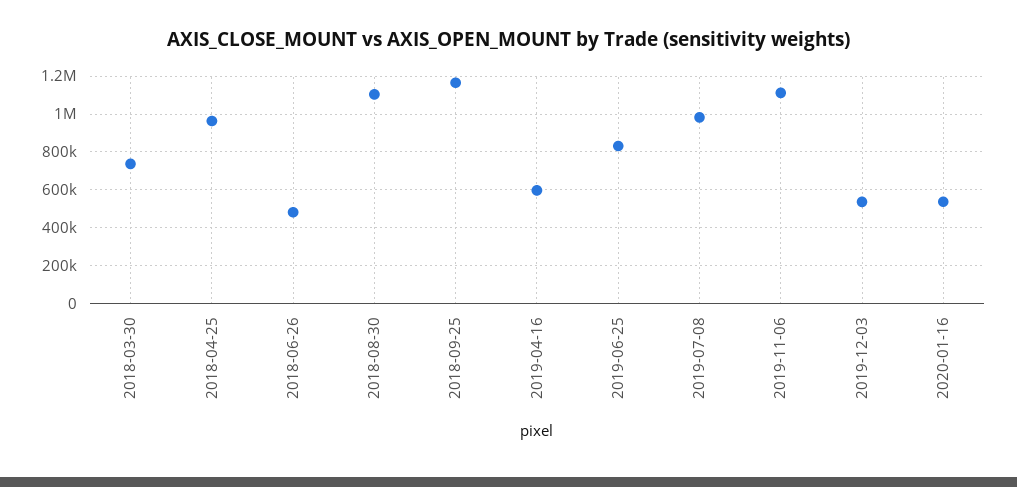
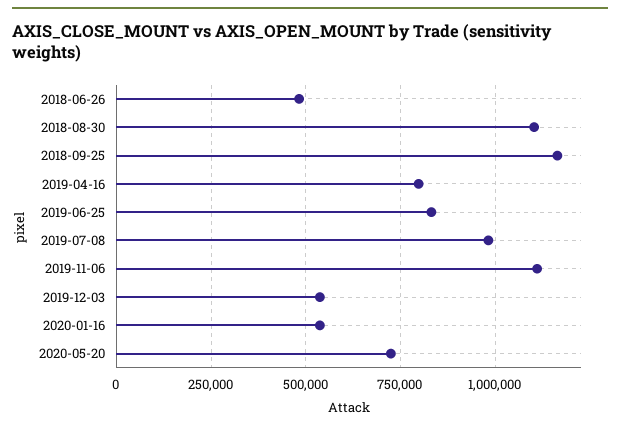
2018-03-30: 750000 -> none
2018-04-25: 950000 -> none
2019-04-16: 600000 -> 800000
2020-05-20: none -> 725000

